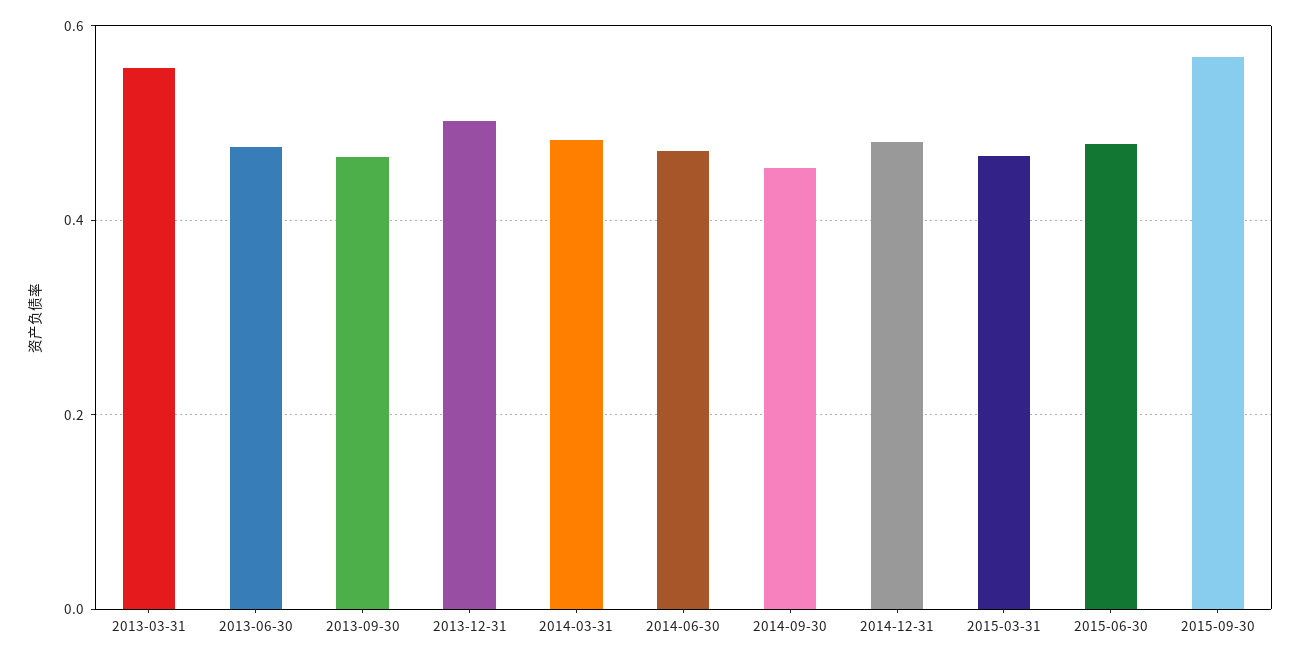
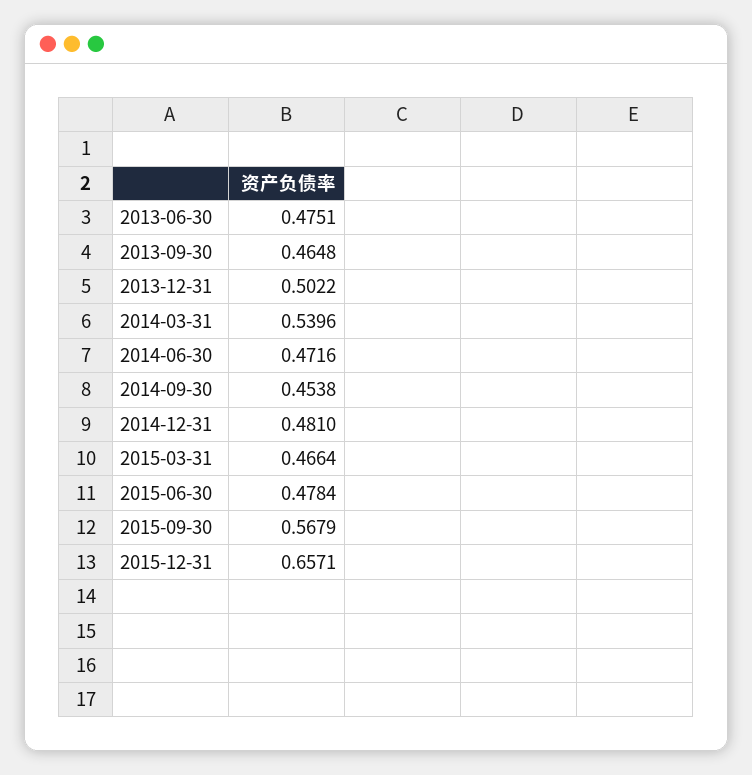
2013-03-31: 0.56 -> none
2014-03-31: 0.48 -> 0.5396
2015-12-31: none -> 0.6571

